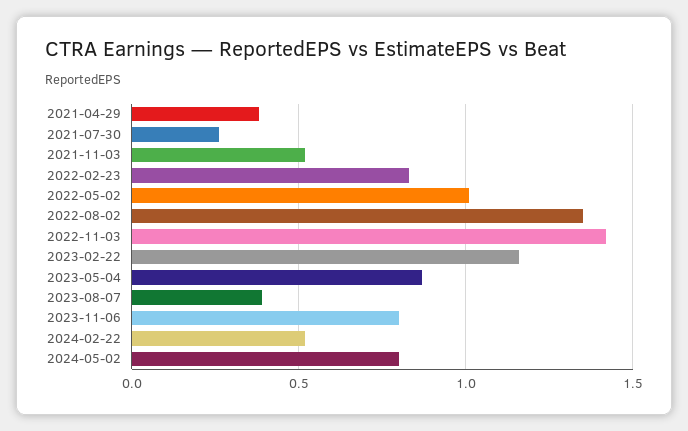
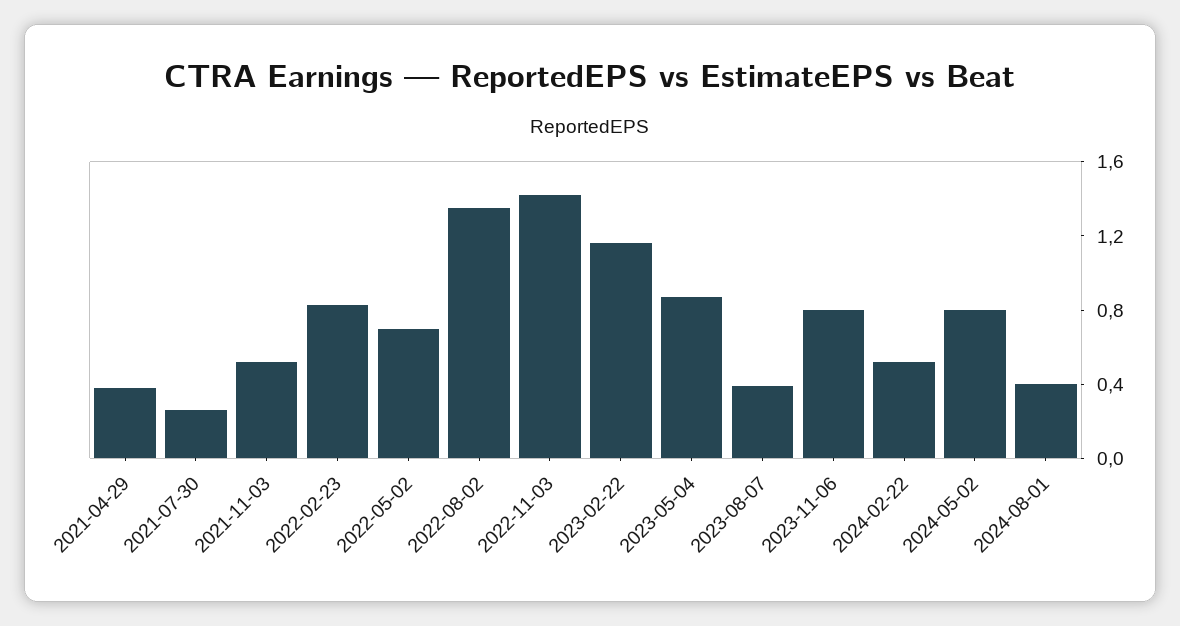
2022-05-02: 1 -> 0.7
2024-08-01: none -> 0.4

